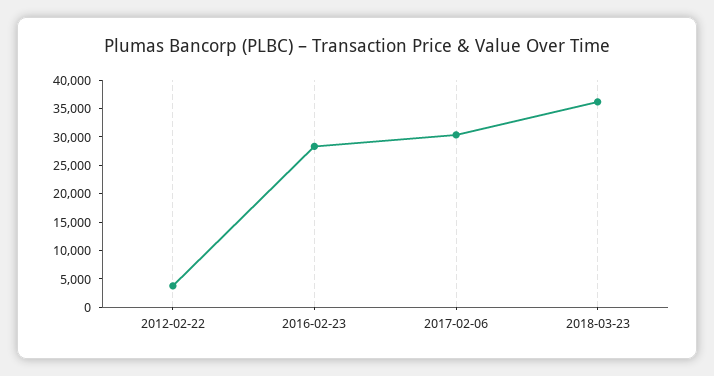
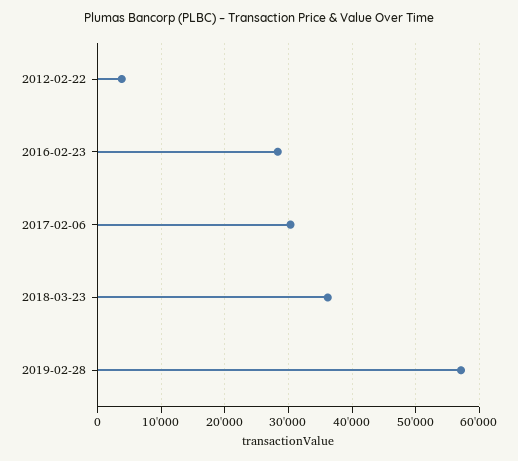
2019-02-28: none -> 57000

